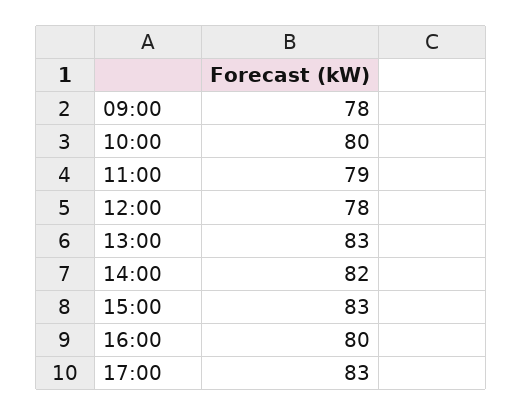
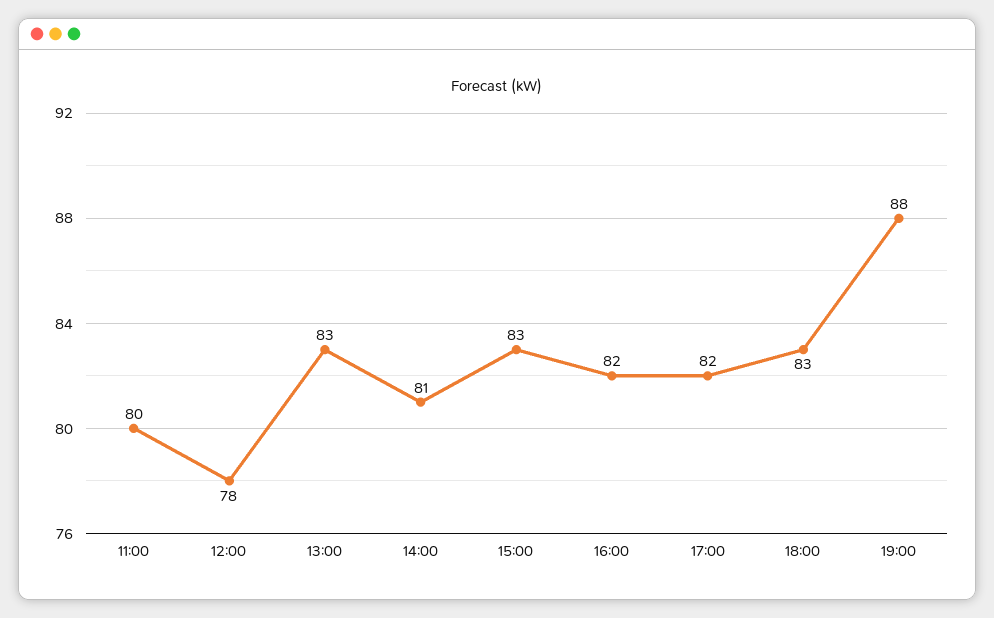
09:00: 78 -> none
10:00: 80 -> none
11:00: 79 -> 80
14:00: 82 -> 81
16:00: 80 -> 82
17:00: 83 -> 82
18:00: none -> 83
19:00: none -> 88

